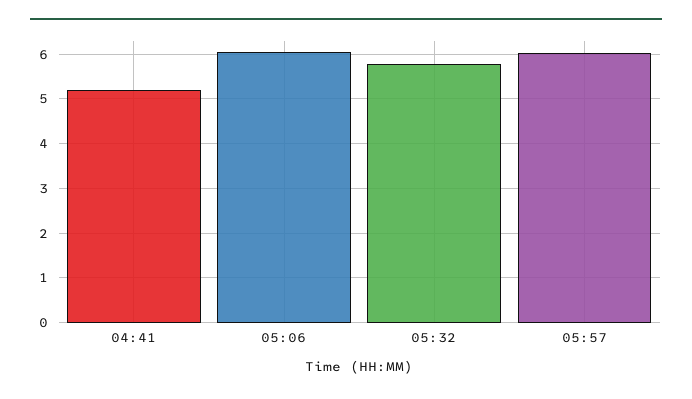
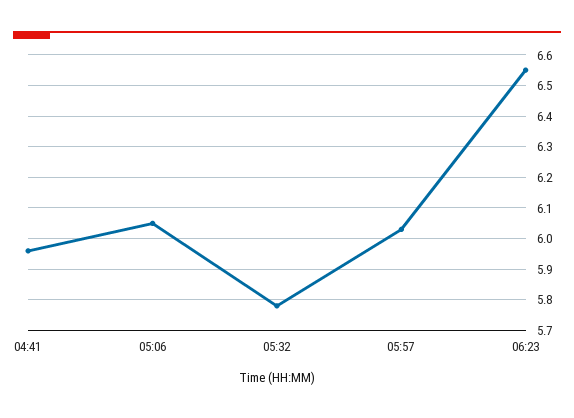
04:41: 5.2 -> 5.95
06:23: none -> 6.55

